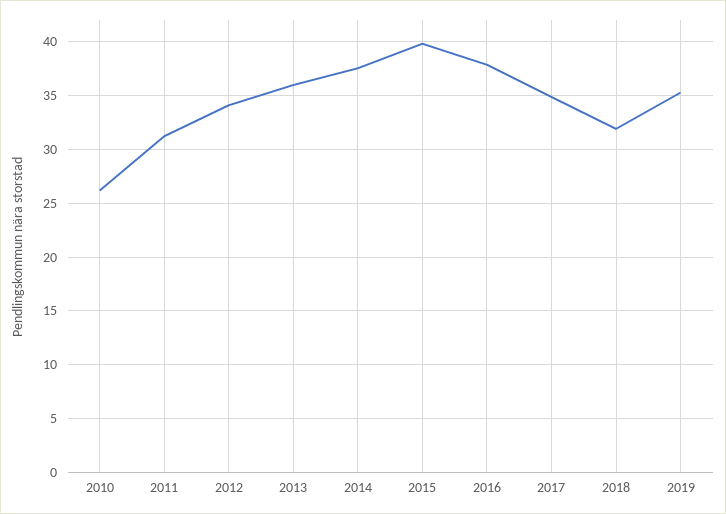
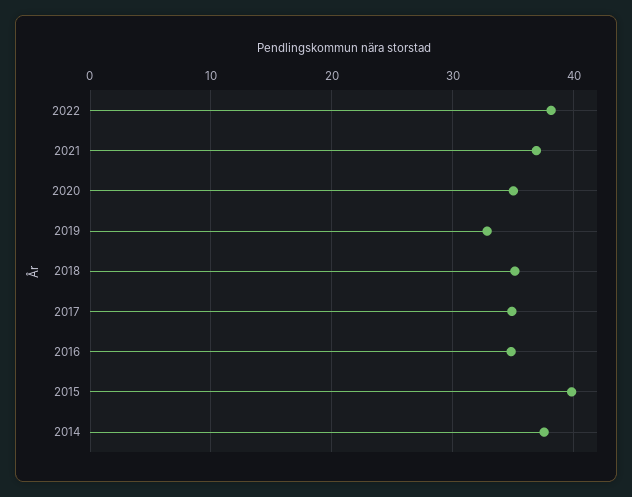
2010: 26 -> none
2011: 31 -> none
2012: 34 -> none
2013: 36 -> none
2016: 38 -> 35
2018: 32 -> 35
2019: 35 -> 33
2022: none -> 38
2021: none -> 37
2020: none -> 35

